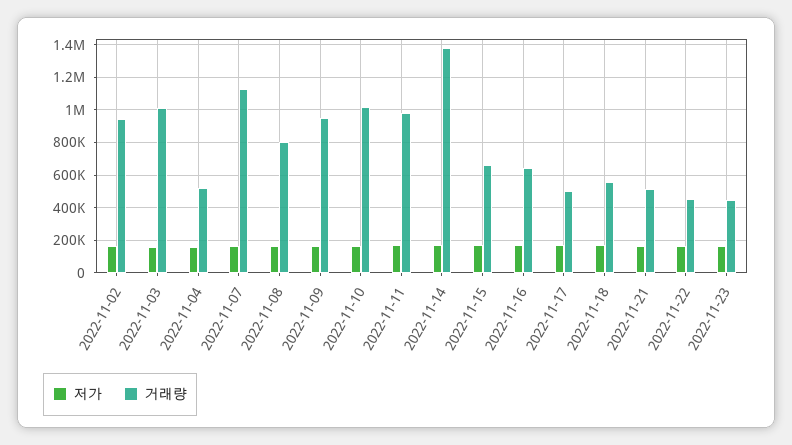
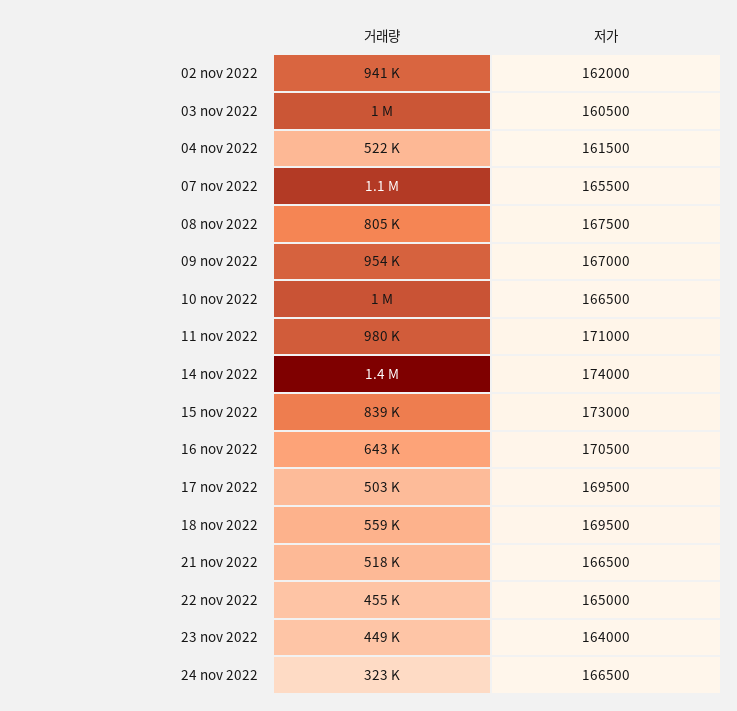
거래량, 2022-11-15: 650000 -> 839000
거래량, 24 nov 2022: none -> 323000
저가, 24 nov 2022: none -> 166500

